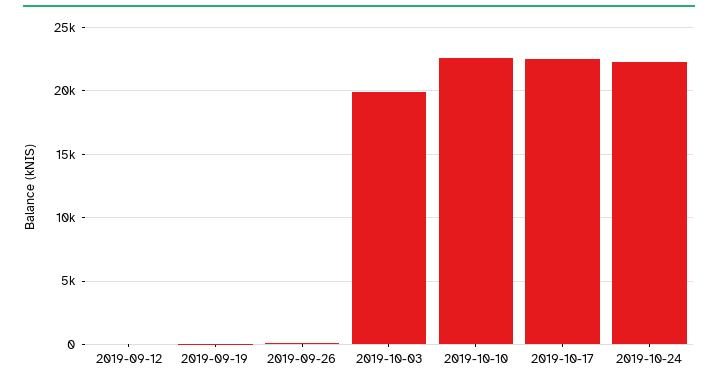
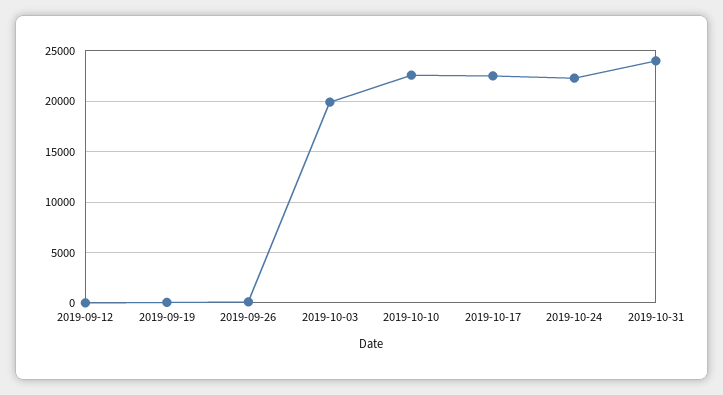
2019-10-31: none -> 24000

